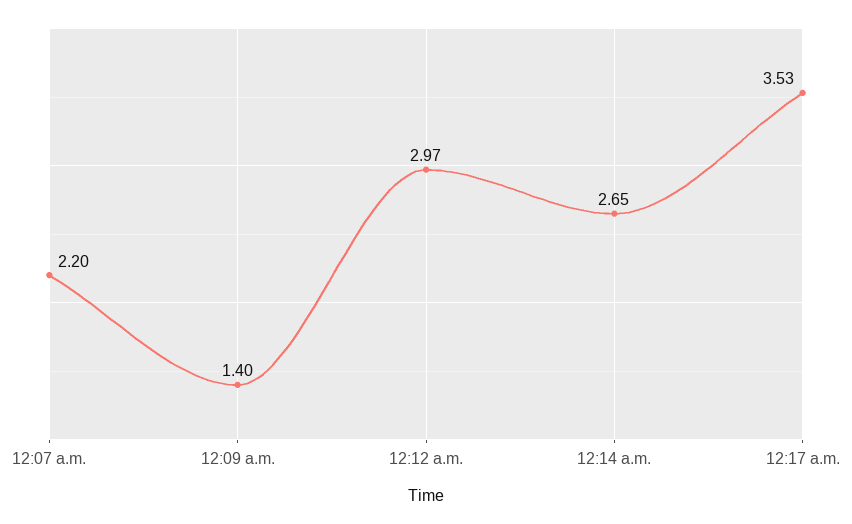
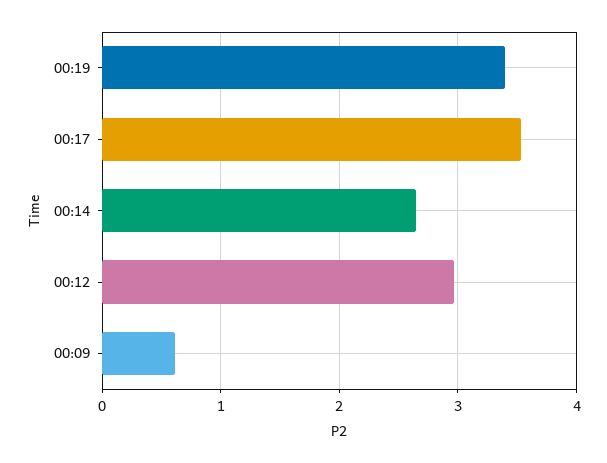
12:07 a.m.: 2.2 -> none
12:09 a.m.: 1.4 -> 0.6
00:19: none -> 3.4

